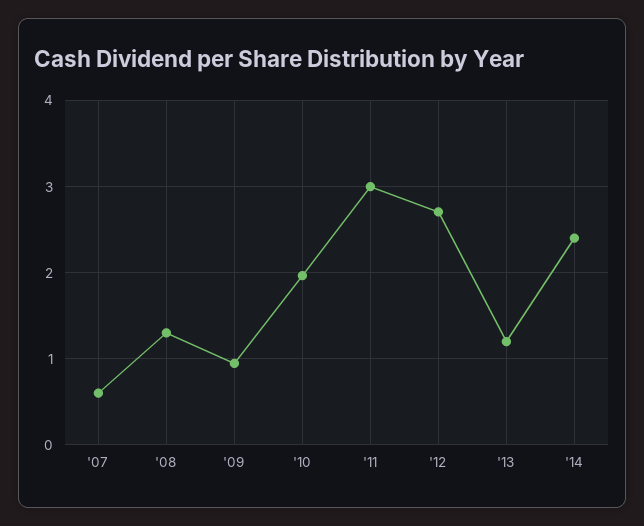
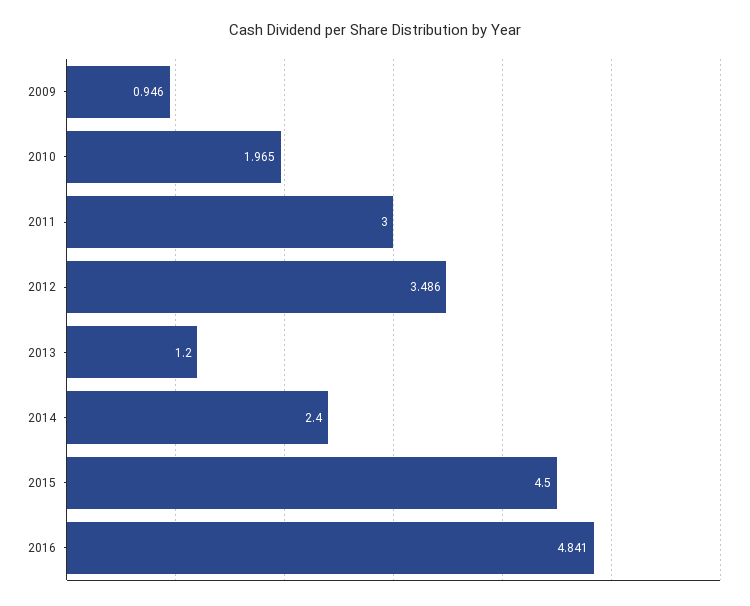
'07: 0.6 -> none
'08: 1.3 -> none
'12: 2.7 -> 3.486
2015: none -> 4.5
2016: none -> 4.841

